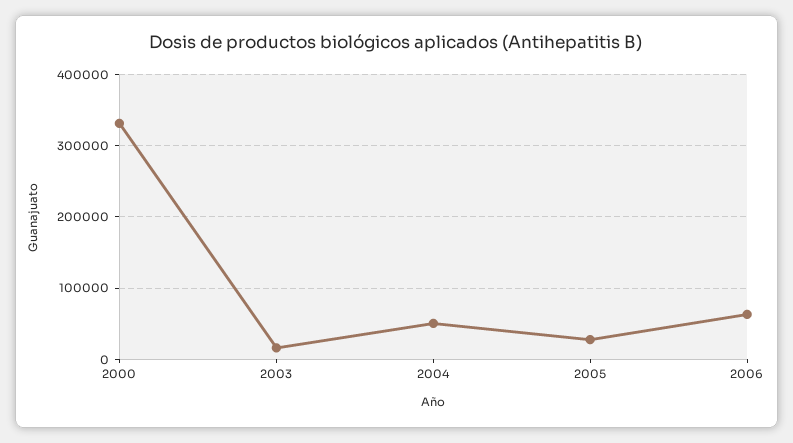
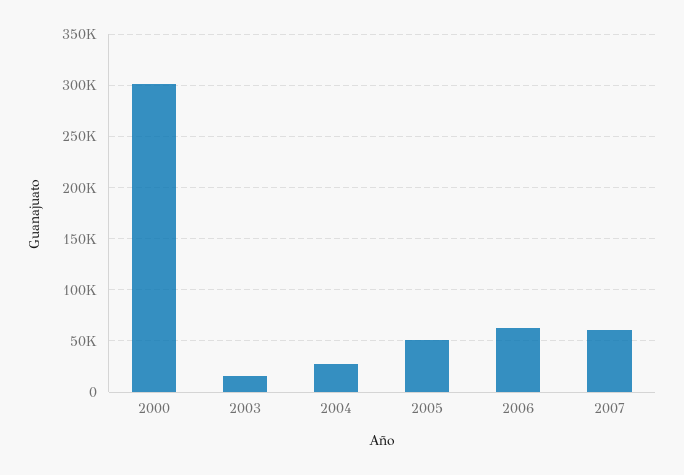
2000: 330000 -> 300000
2004: 50000 -> 30000
2005: 30000 -> 50000
2007: none -> 60000

